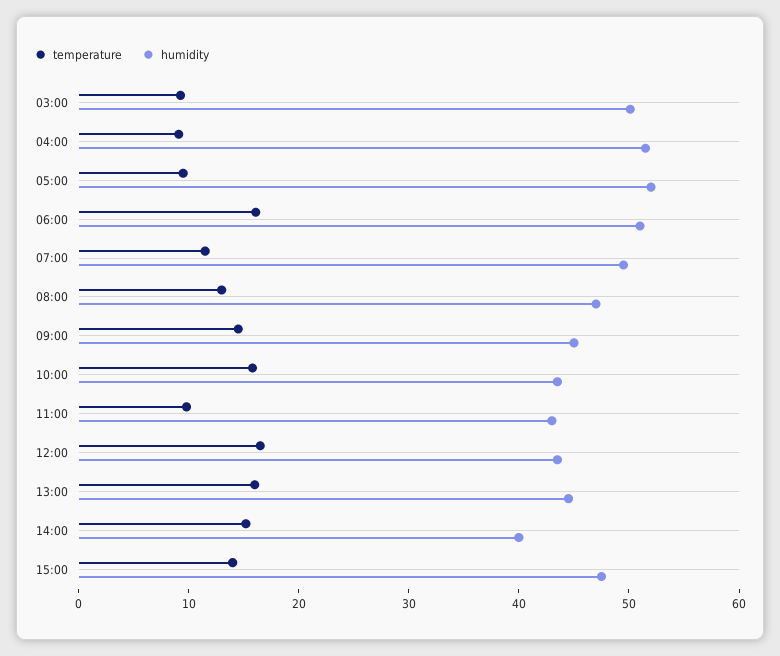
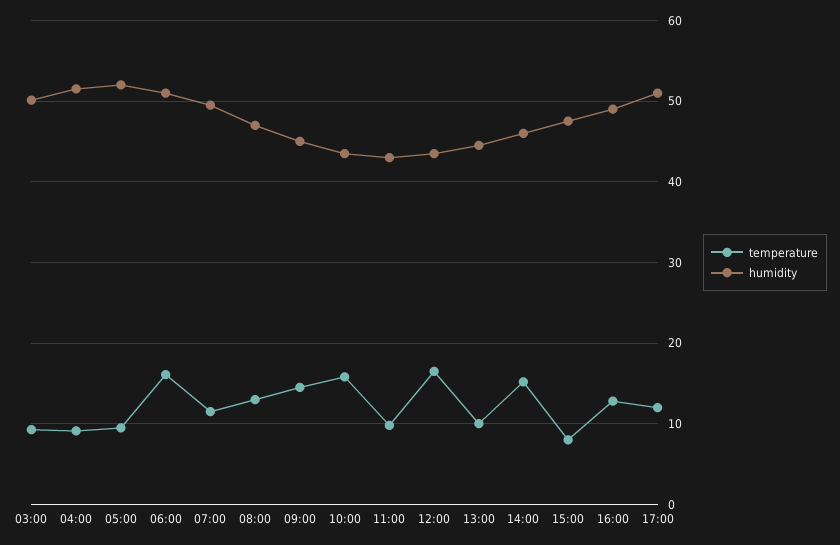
temperature, 13:00: 16 -> 10
humidity, 14:00: 40 -> 46
temperature, 15:00: 14 -> 8
temperature, 16:00: none -> 13
humidity, 16:00: none -> 49
temperature, 17:00: none -> 12
humidity, 17:00: none -> 51

